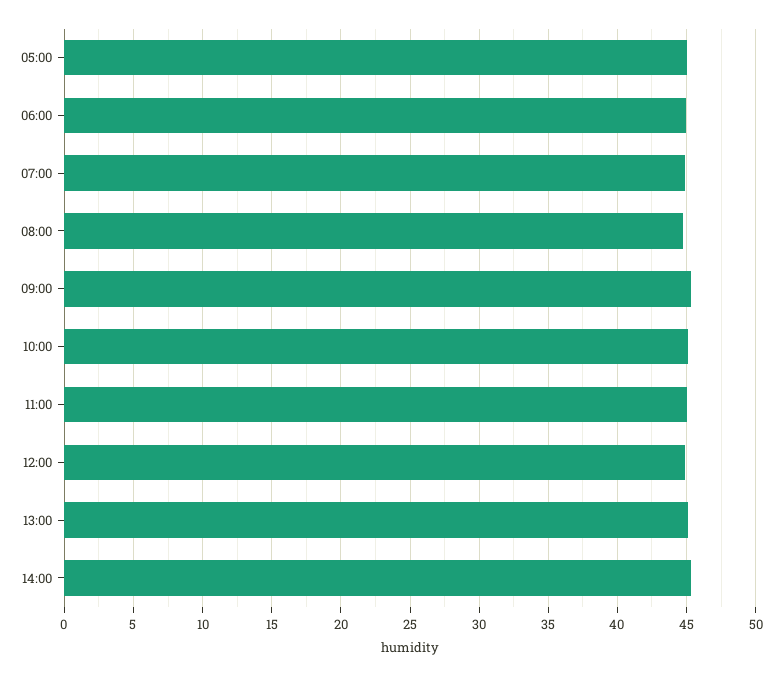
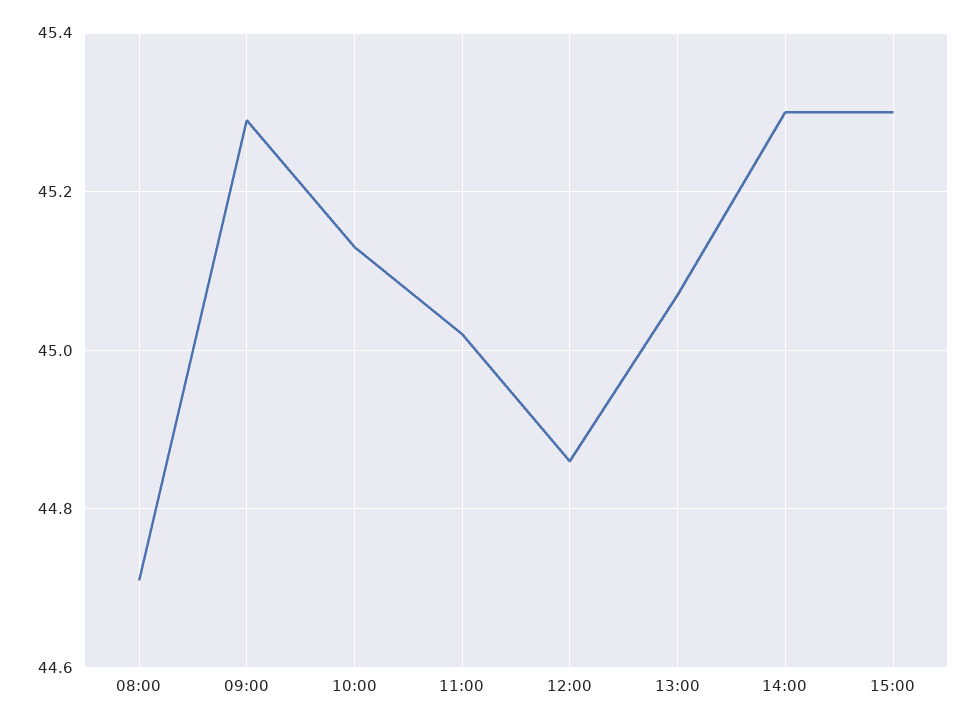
05:00: 45 -> none
06:00: 45 -> none
07:00: 45 -> none
15:00: none -> 45.3

